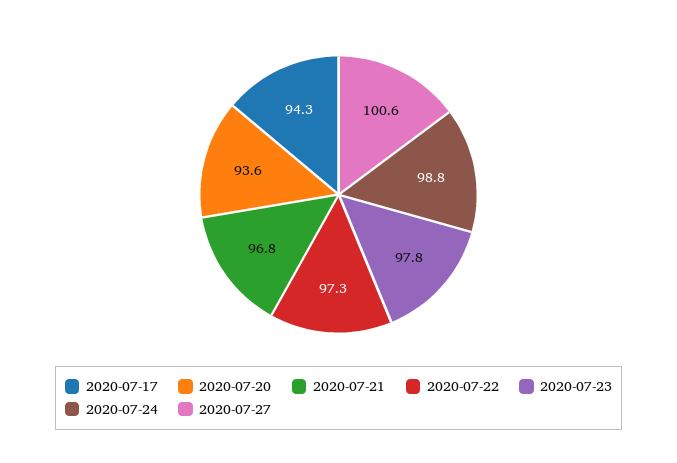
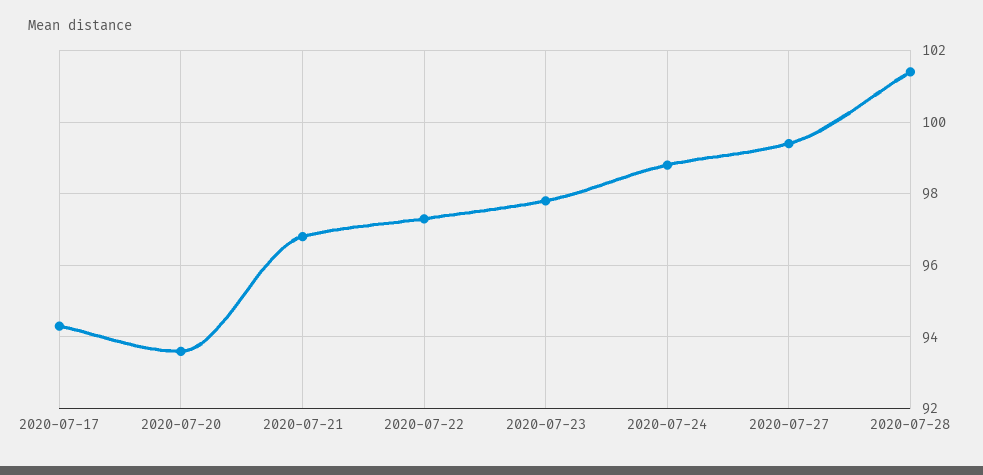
2020-07-27: 100.6 -> 99.5
2020-07-28: none -> 101.5

